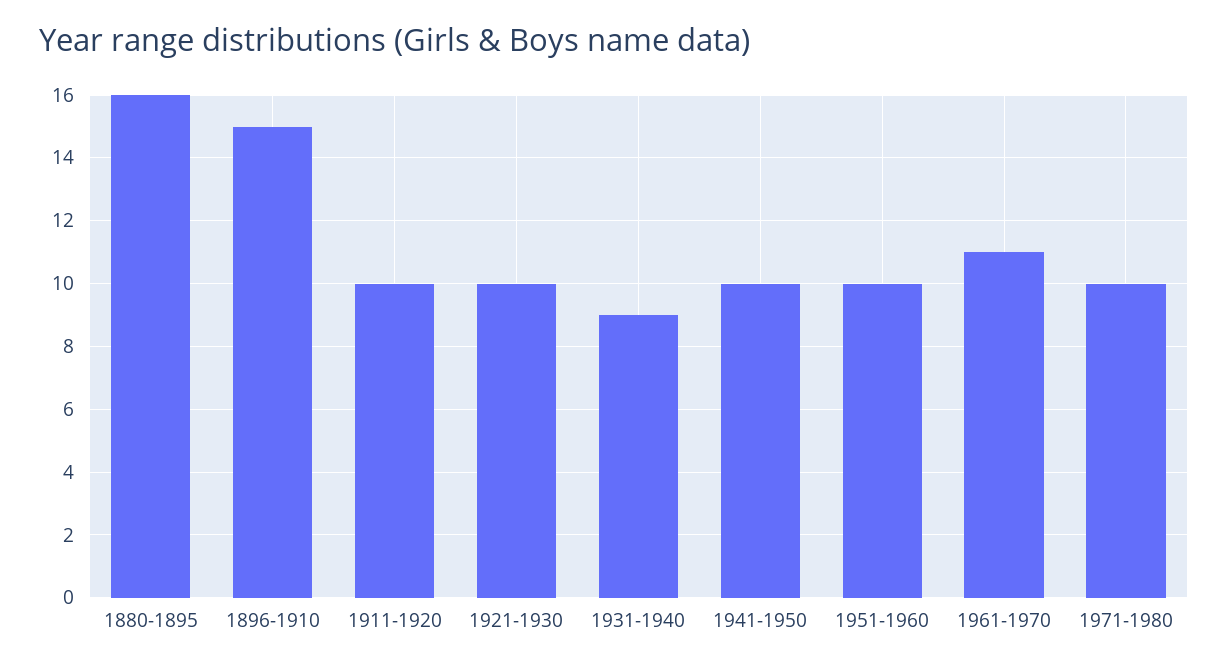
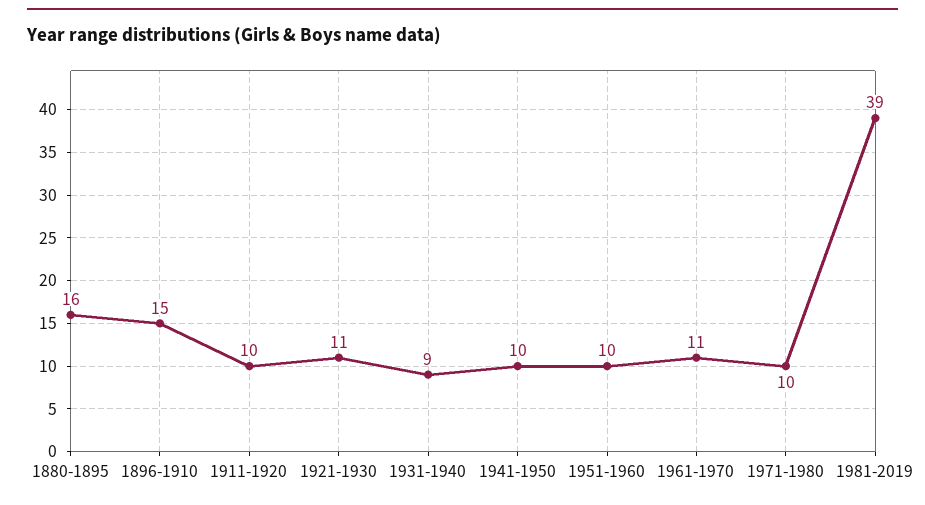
1921-1930: 10 -> 11
1981-2019: none -> 39

